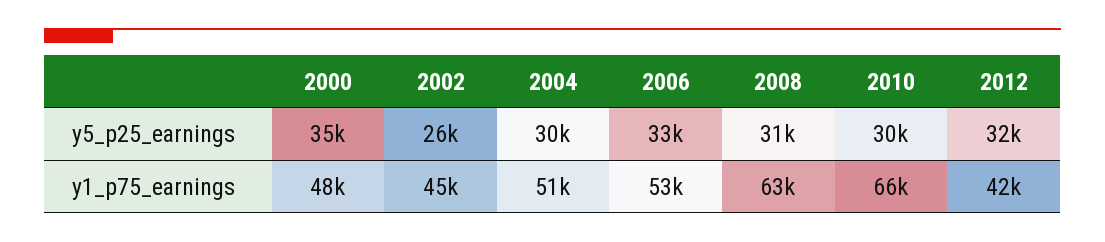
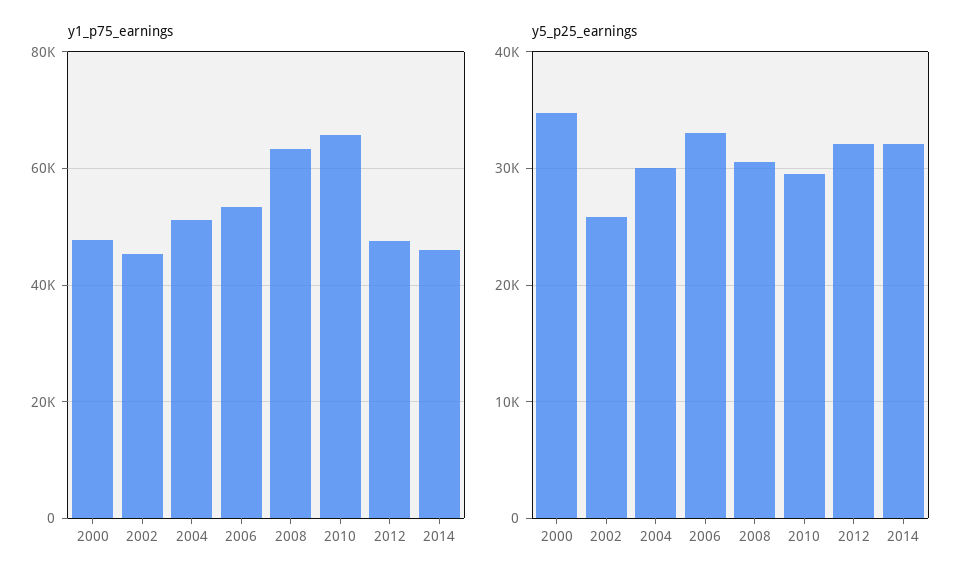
y1_p75_earnings, 2012: 42000 -> 48000
y1_p75_earnings, 2014: none -> 46000
y5_p25_earnings, 2014: none -> 32000

